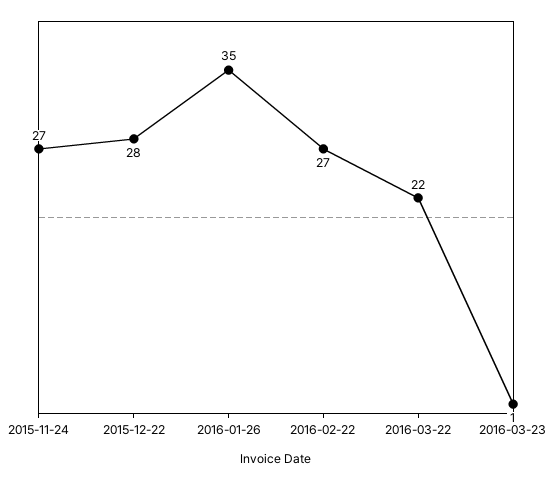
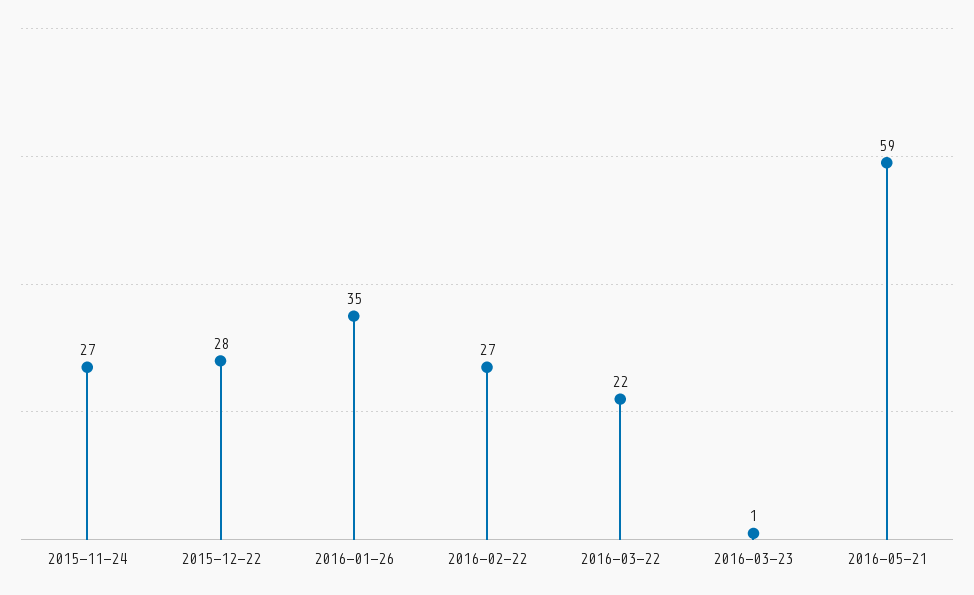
2016-05-21: none -> 59

